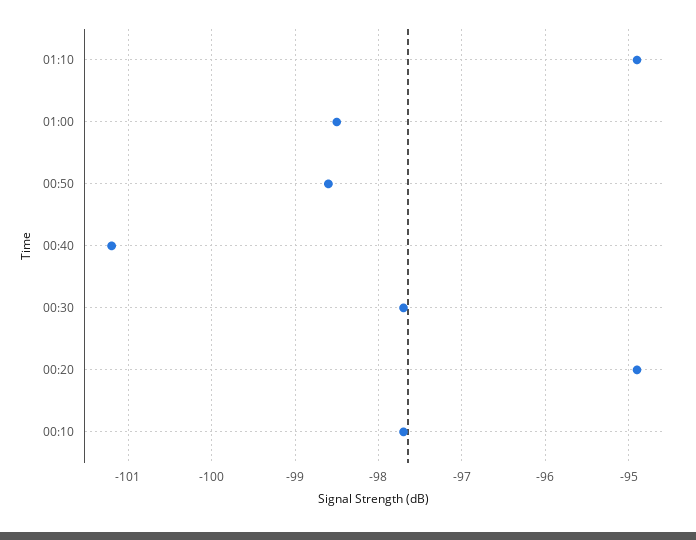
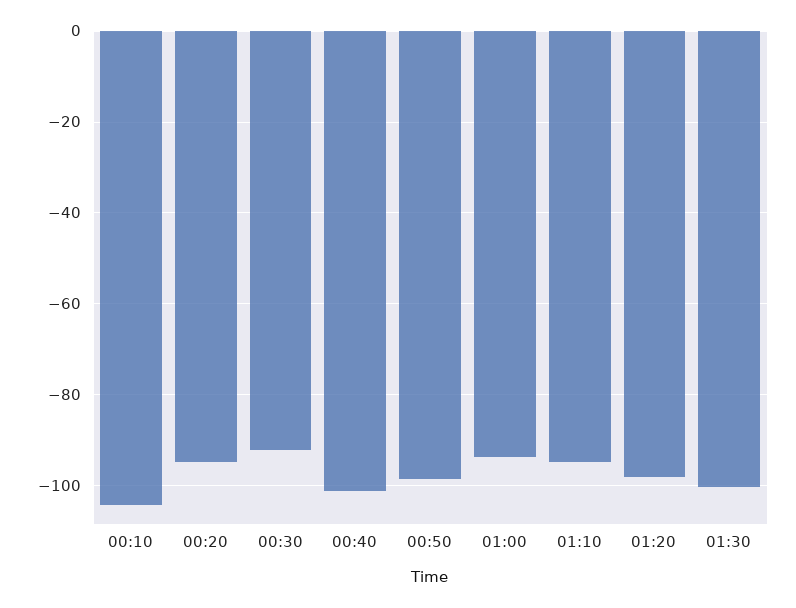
01:00: -98.5 -> -94
00:30: -97.7 -> -92
00:10: -97.7 -> -104
01:20: none -> -98
01:30: none -> -100

